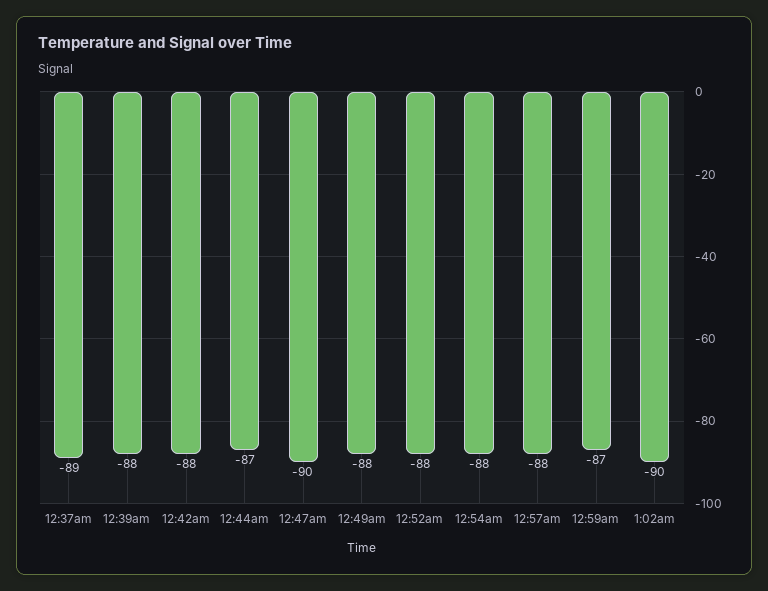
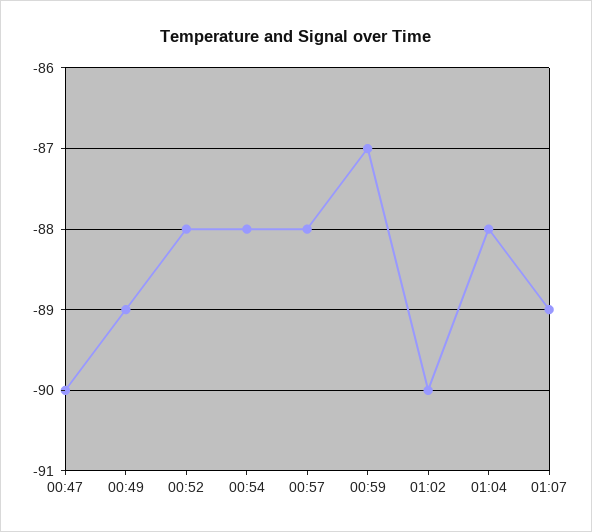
12:37am: -89 -> none
12:39am: -88 -> none
12:42am: -88 -> none
12:44am: -87 -> none
12:49am: -88 -> -89
01:04: none -> -88
01:07: none -> -89

